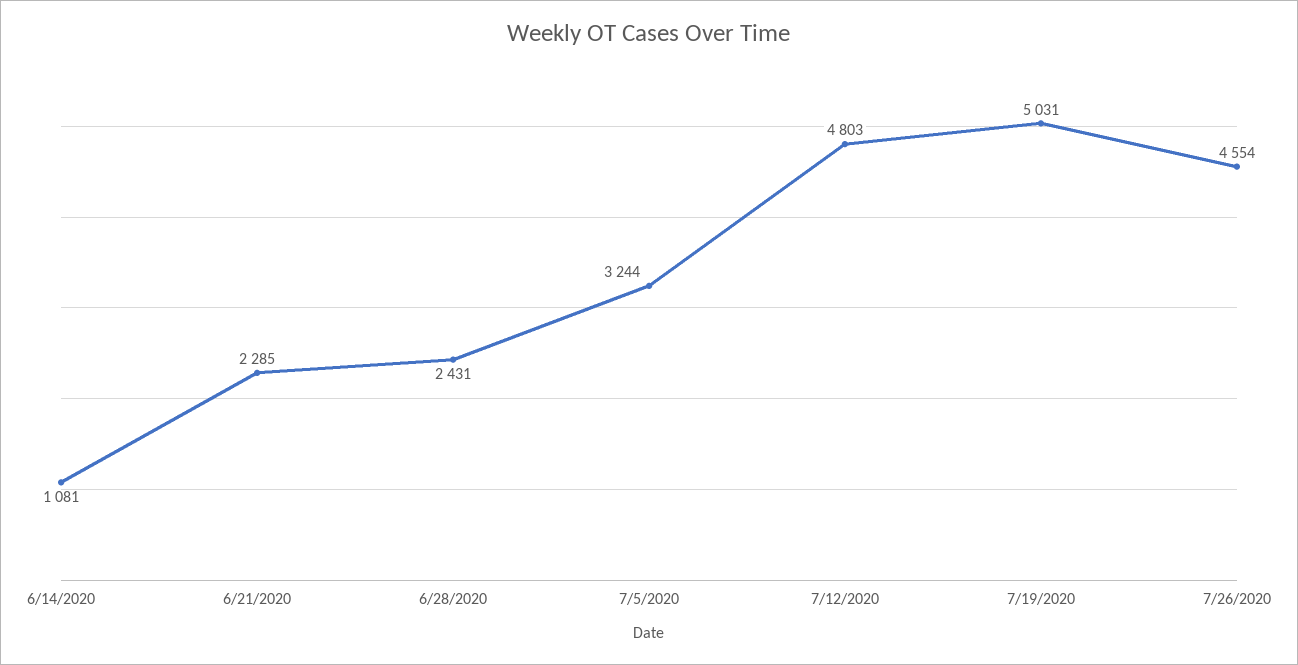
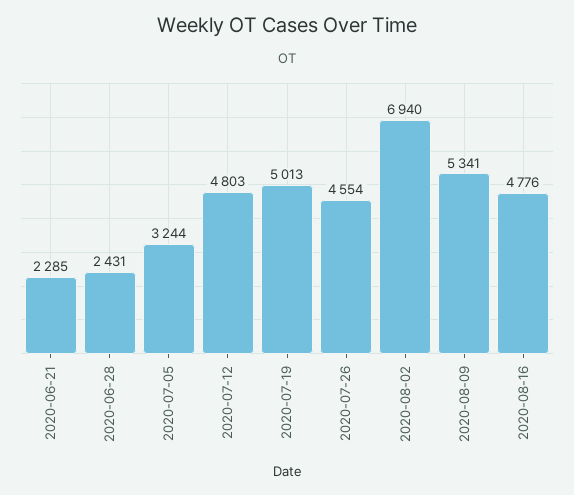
6/14/2020: 1081 -> none
7/19/2020: 5031 -> 5013
2020-08-02: none -> 6940
2020-08-09: none -> 5341
2020-08-16: none -> 4776

